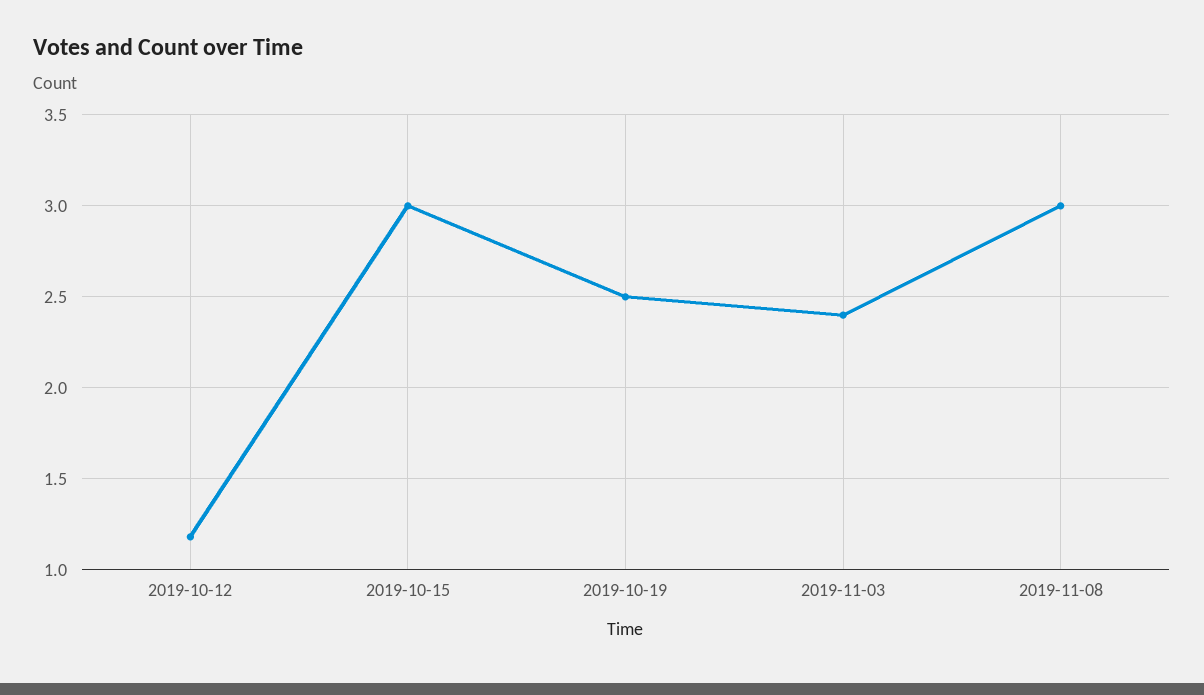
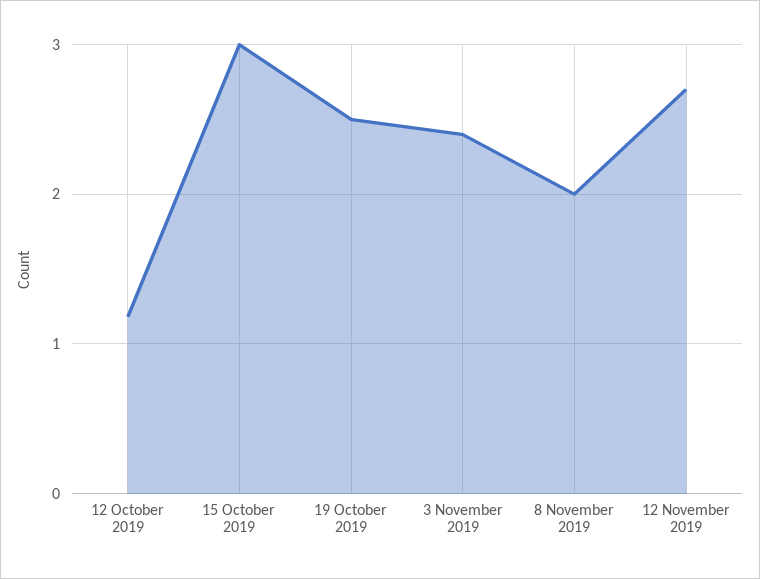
2019-11-08: 3 -> 2
12 November 2019: none -> 2.7

